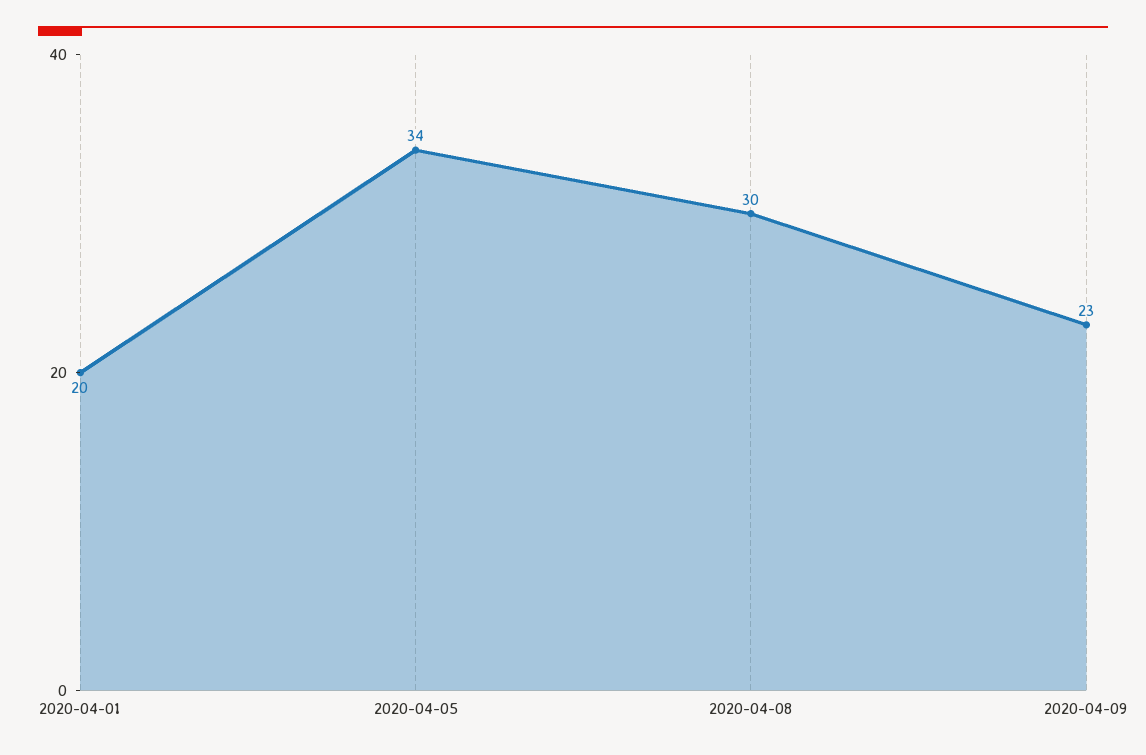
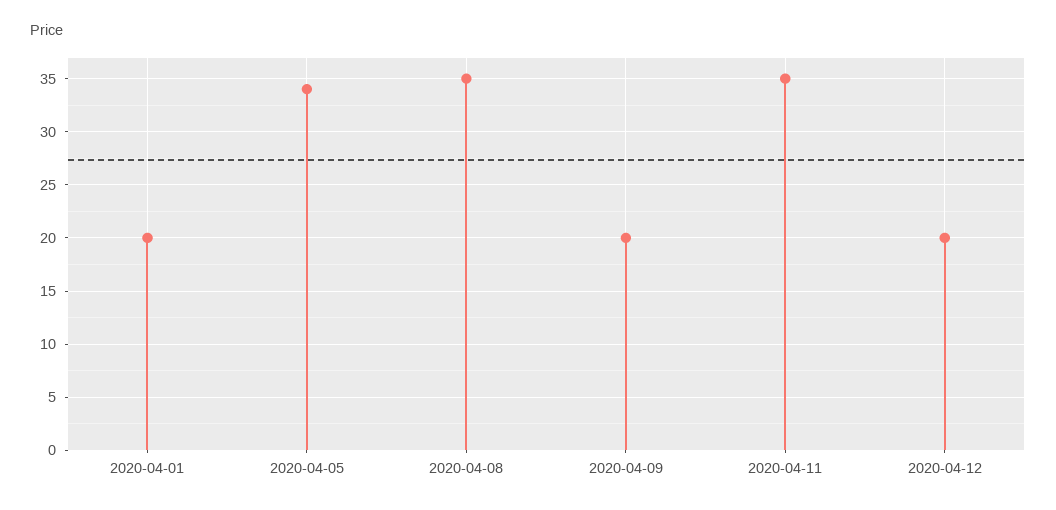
2020-04-08: 30 -> 35
2020-04-09: 23 -> 20
2020-04-11: none -> 35
2020-04-12: none -> 20

